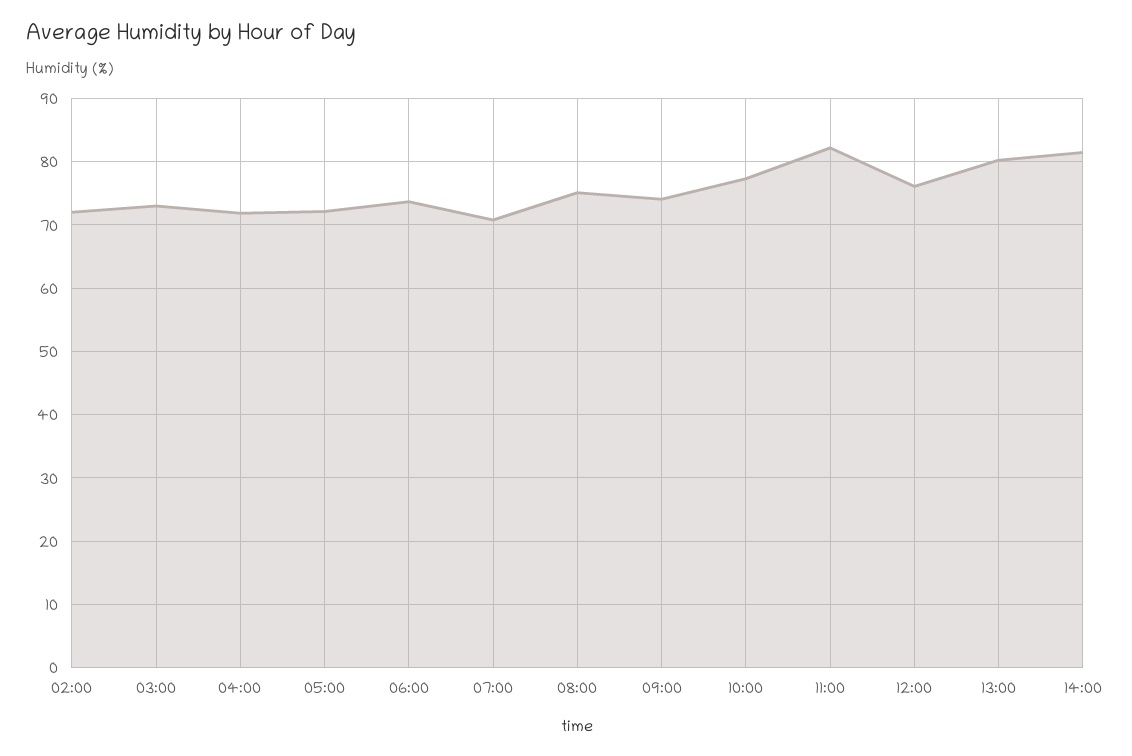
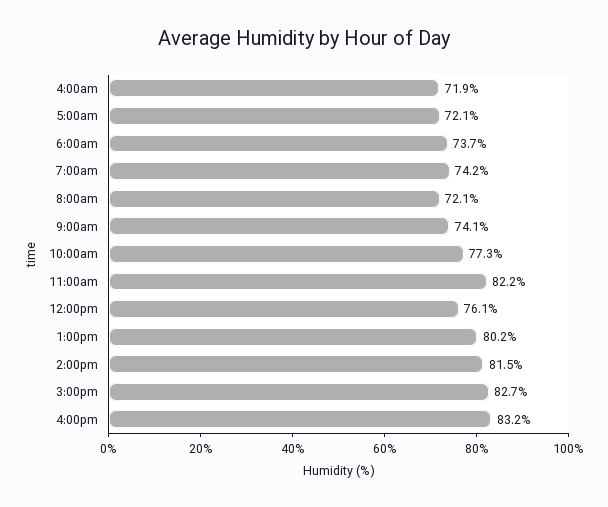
02:00: 72 -> none
03:00: 73 -> none
07:00: 71 -> 74.2
08:00: 75 -> 72.1
3:00pm: none -> 82.7
4:00pm: none -> 83.2

